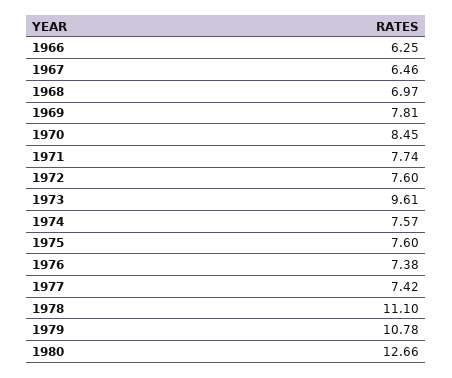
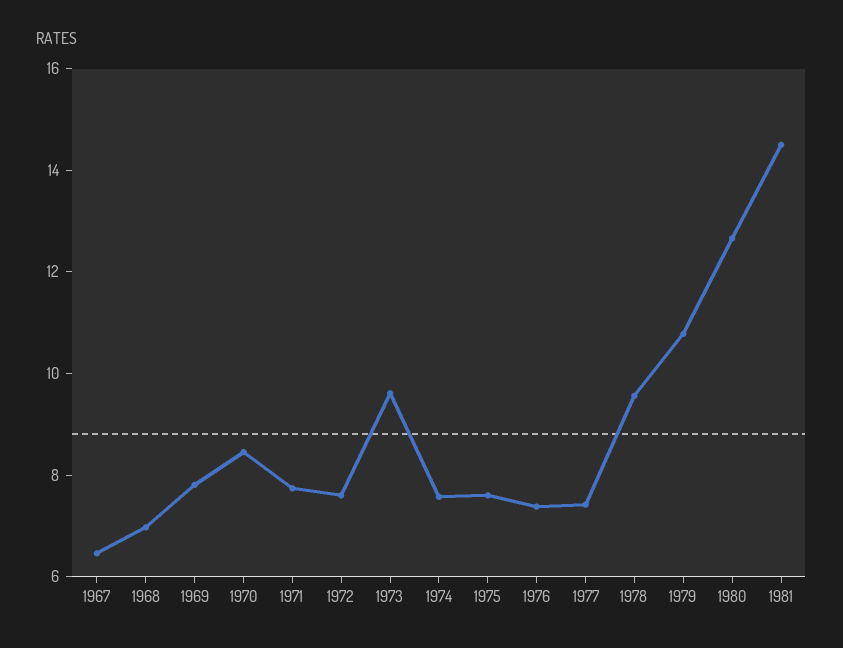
1966: 6.25 -> none
1978: 11.1 -> 9.5
1981: none -> 14.5

